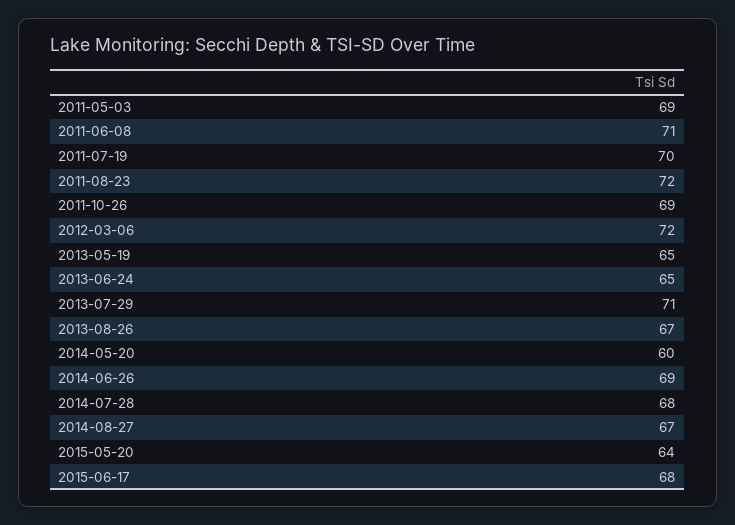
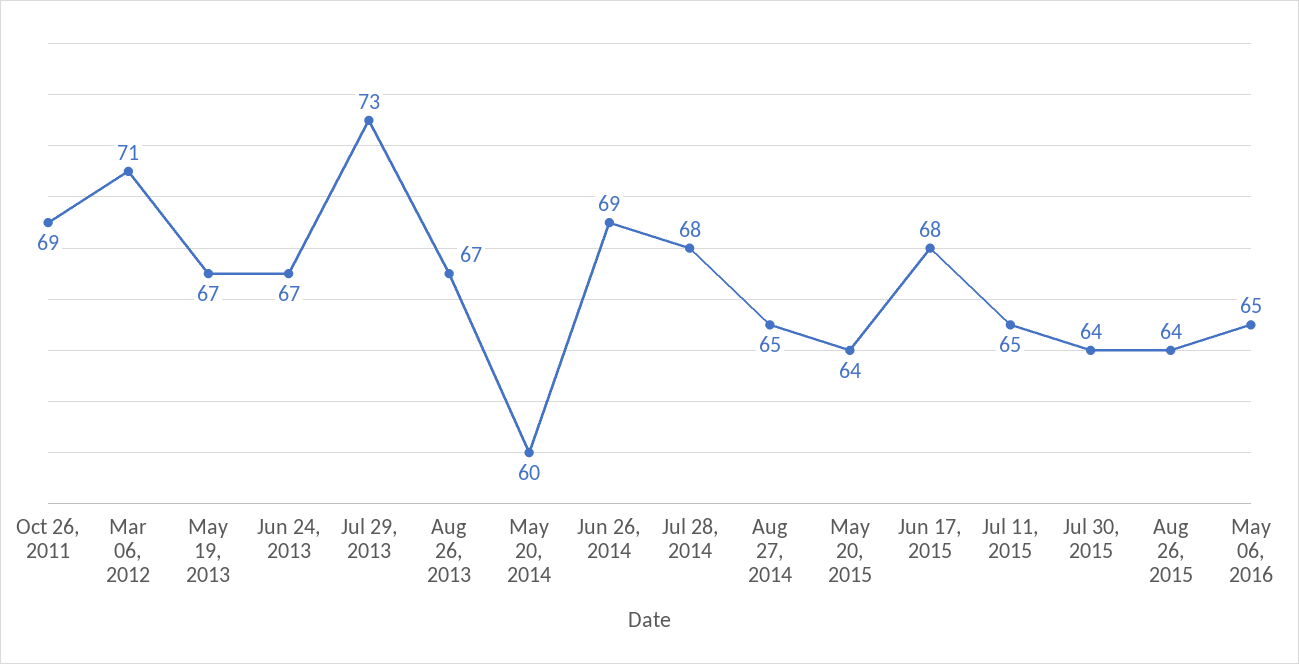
2011-05-03: 69 -> none
2011-06-08: 71 -> none
2011-07-19: 70 -> none
2011-08-23: 72 -> none
2012-03-06: 72 -> 71
2013-05-19: 65 -> 67
2013-06-24: 65 -> 67
2013-07-29: 71 -> 73
2014-08-27: 67 -> 65
Jul 11, 2015: none -> 65
Jul 30, 2015: none -> 64
Aug 26, 2015: none -> 64
May 06, 2016: none -> 65

